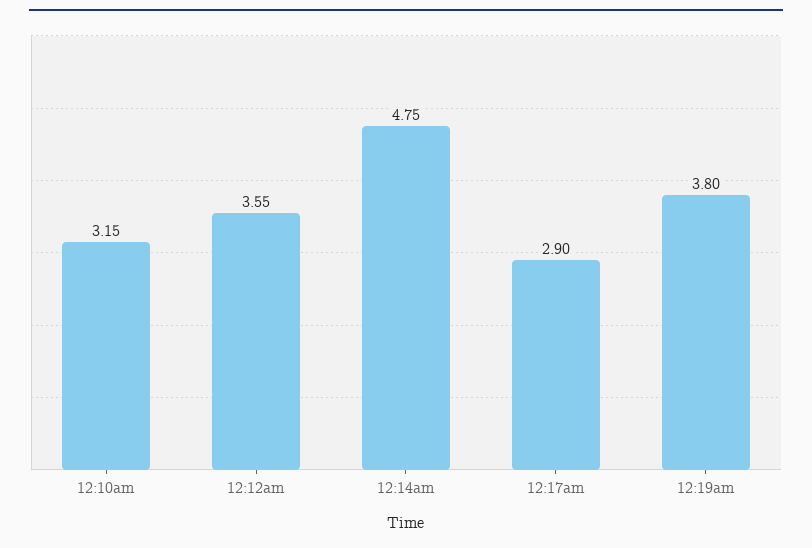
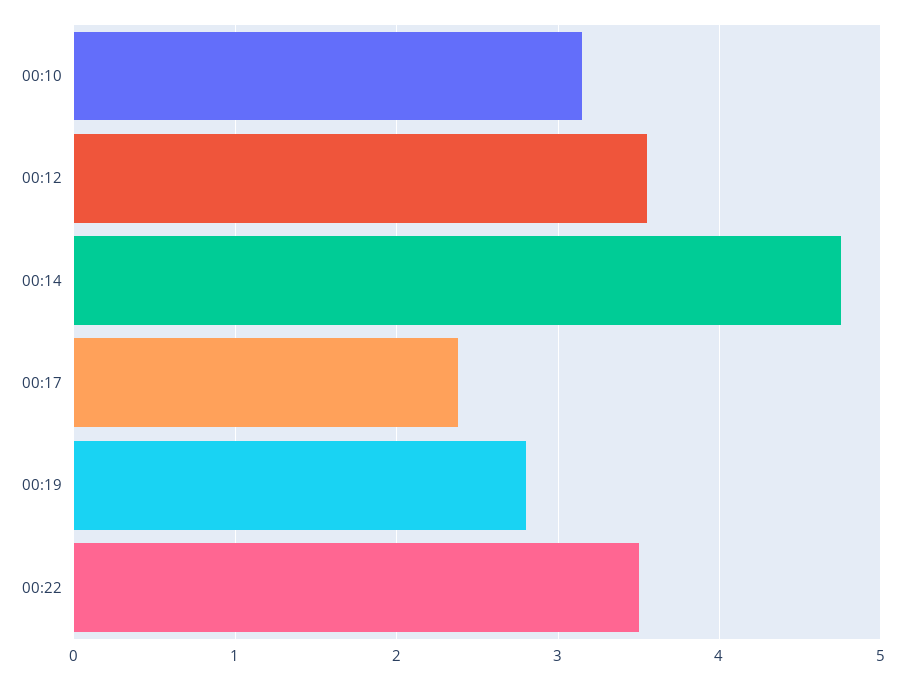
12:17am: 2.9 -> 2.4
12:19am: 3.8 -> 2.8
00:22: none -> 3.5

